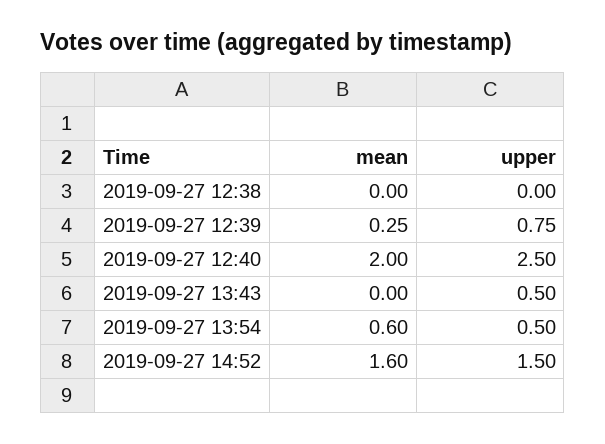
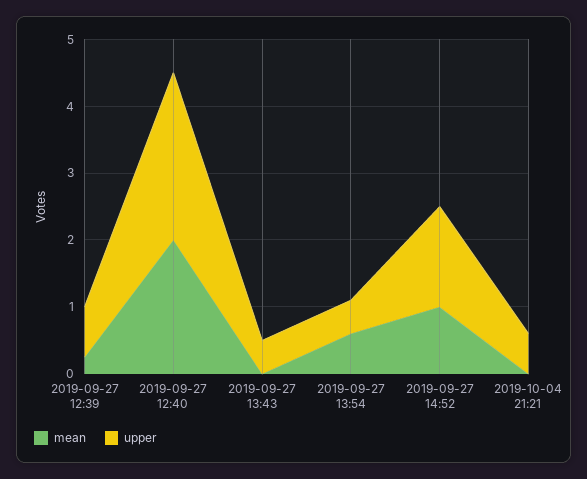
mean, 2019-09-27 12:38: 0 -> none
upper, 2019-09-27 12:38: 0 -> none
mean, 2019-09-27 14:52: 1.6 -> 1
mean, 2019-10-04 21:21: none -> 0
upper, 2019-10-04 21:21: none -> 0.6

